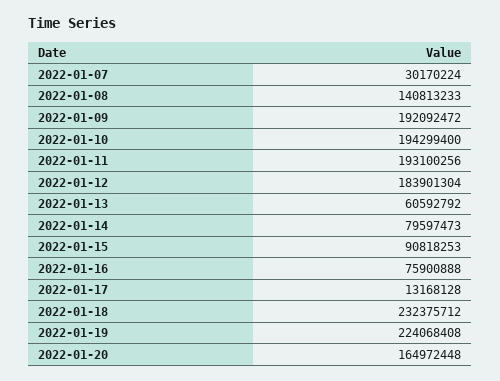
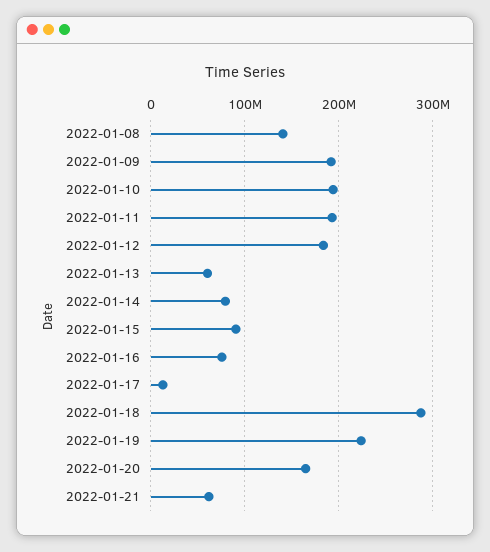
2022-01-07: 30170224 -> none
2022-01-18: 232375712 -> 290000000
2022-01-21: none -> 60000000

